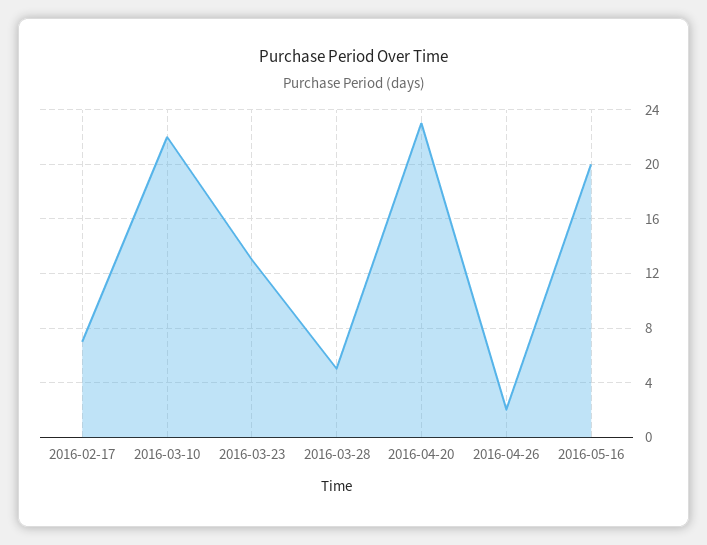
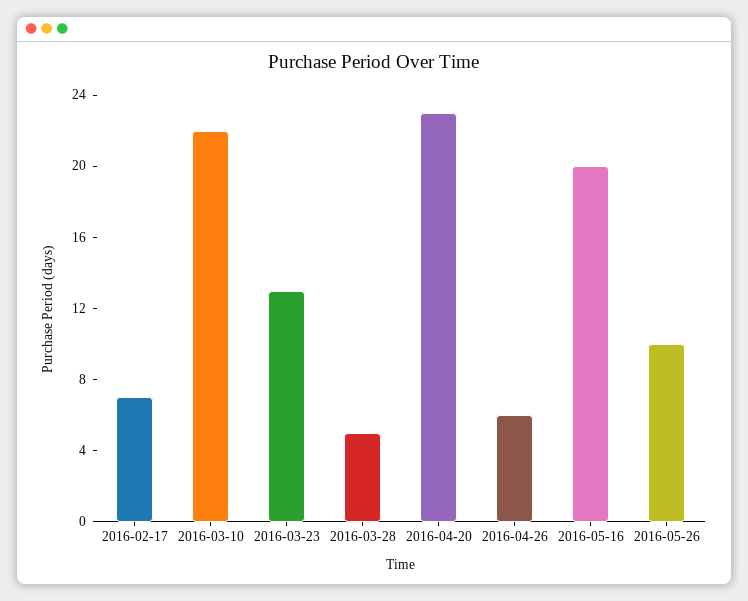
2016-04-26: 2 -> 6
2016-05-26: none -> 10

